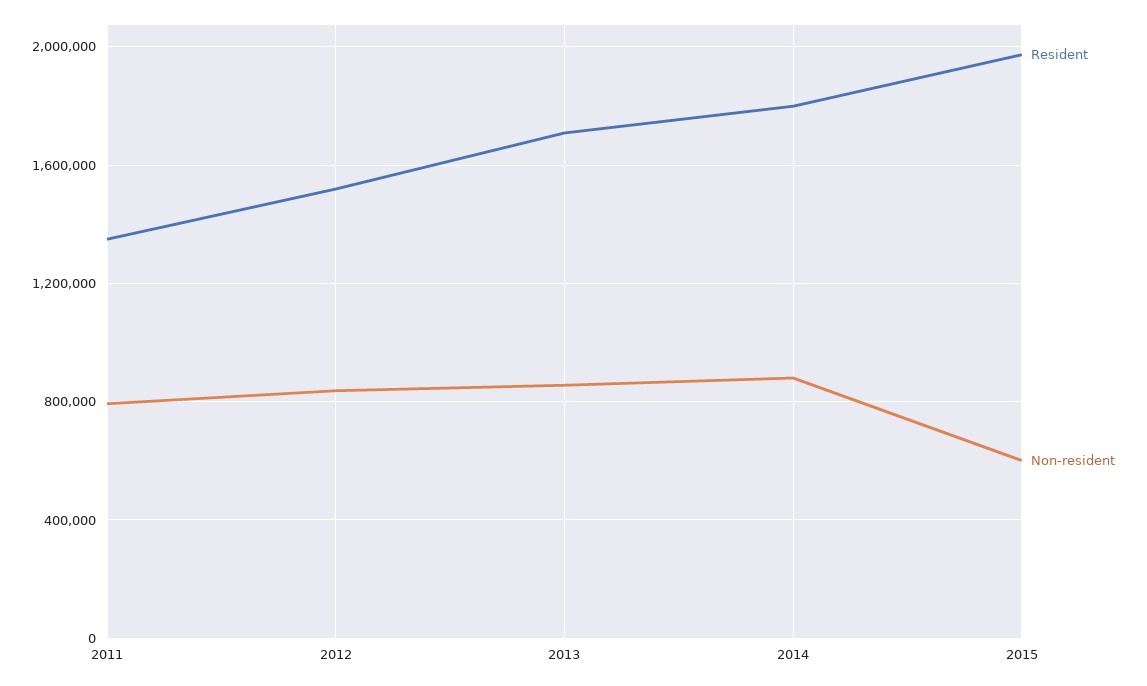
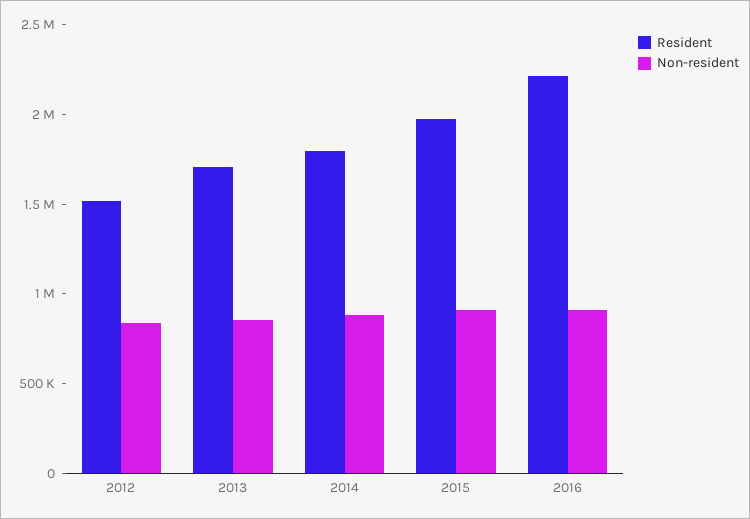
Resident, 2011: 1350000 -> none
Non-resident, 2011: 800000 -> none
Non-resident, 2015: 600000 -> 900000
Resident, 2016: none -> 2200000
Non-resident, 2016: none -> 900000

